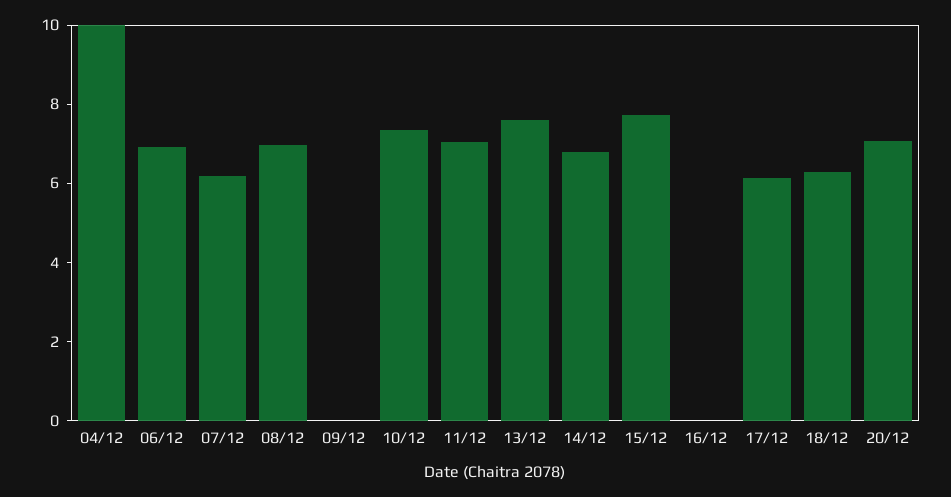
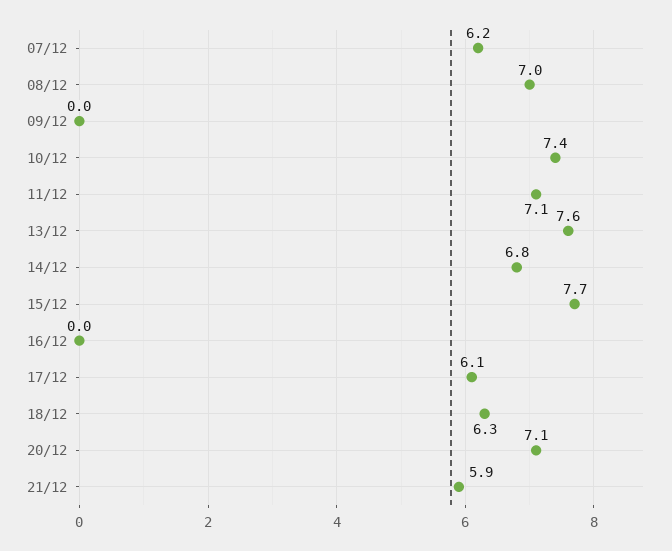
04/12: 10 -> none
06/12: 7 -> none
21/12: none -> 5.9

